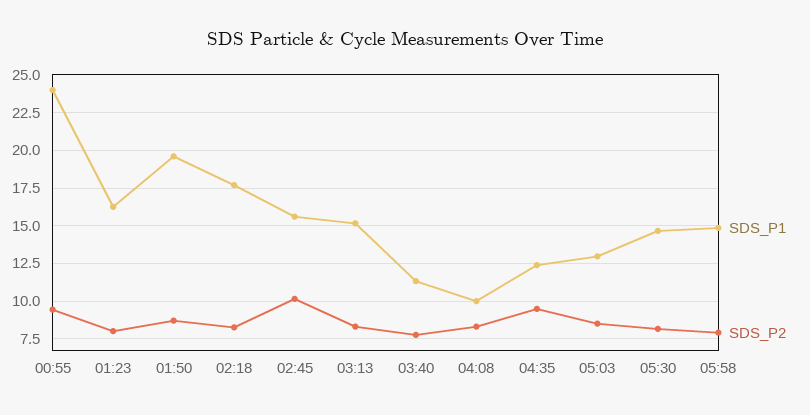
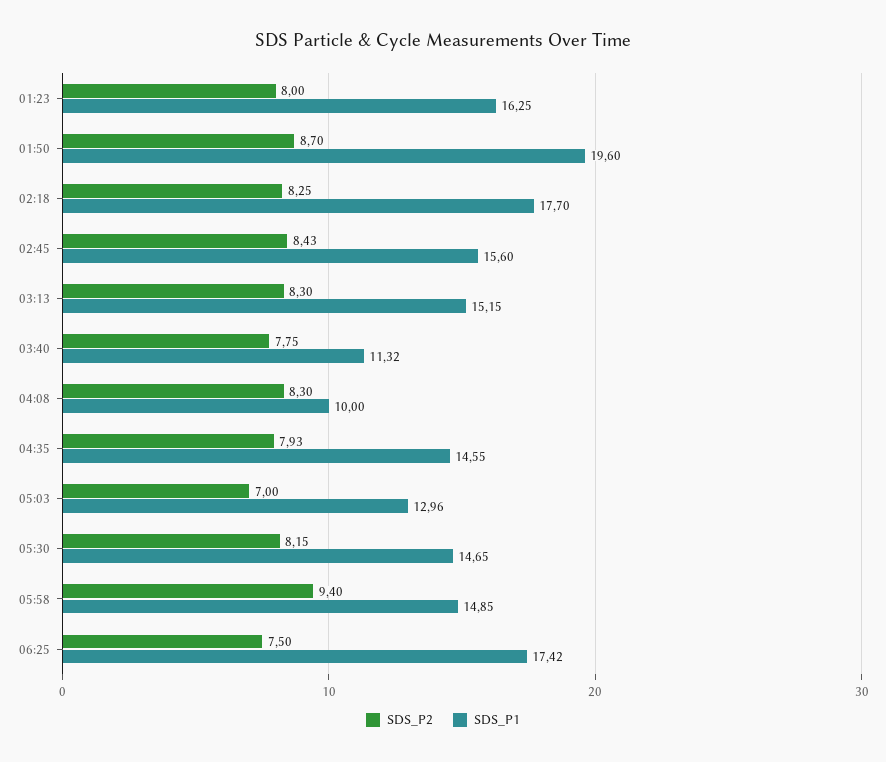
SDS_P1, 00:55: 24 -> none
SDS_P2, 00:55: 9.5 -> none
SDS_P2, 02:45: 10 -> 8.43
SDS_P1, 04:35: 12.5 -> 14.55
SDS_P2, 04:35: 9.5 -> 7.93
SDS_P2, 05:03: 8.5 -> 7
SDS_P2, 05:58: 8 -> 9.4
SDS_P2, 06:25: none -> 7.5
SDS_P1, 06:25: none -> 17.42

